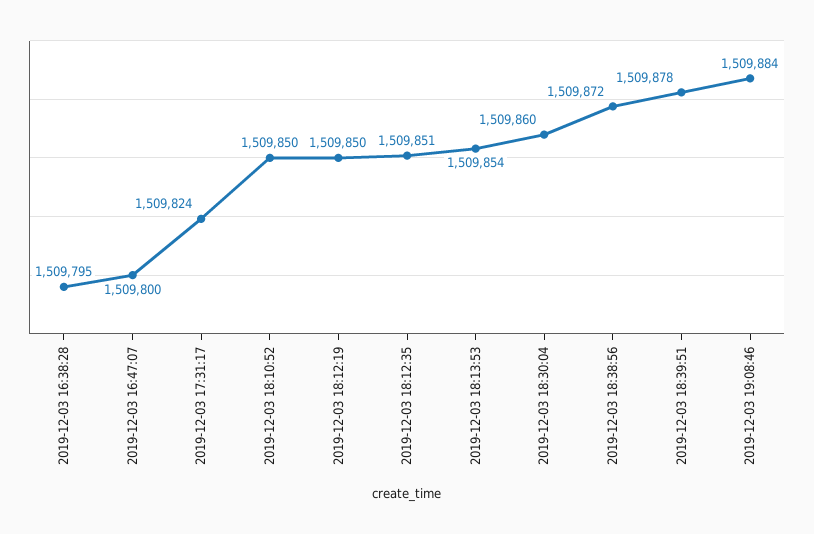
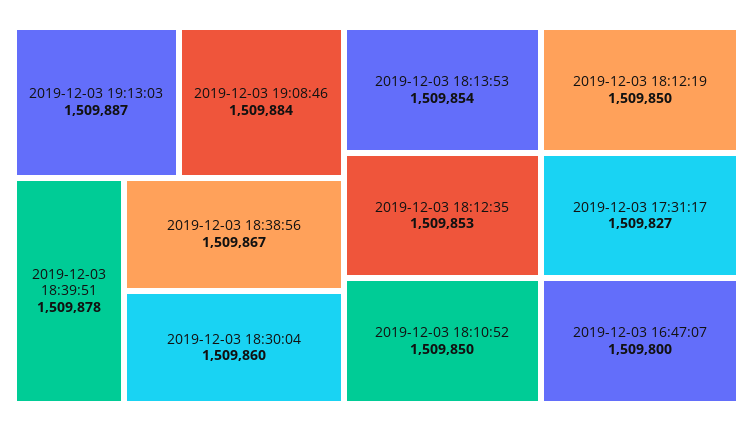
2019-12-03 16:38:28: 1509795 -> none
2019-12-03 17:31:17: 1509824 -> 1509827
2019-12-03 18:12:35: 1509851 -> 1509853
2019-12-03 18:38:56: 1509872 -> 1509867
2019-12-03 19:13:03: none -> 1509887

